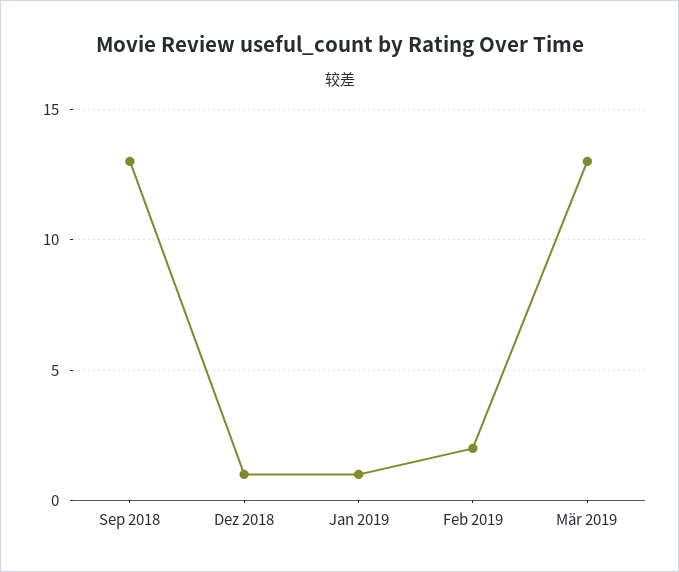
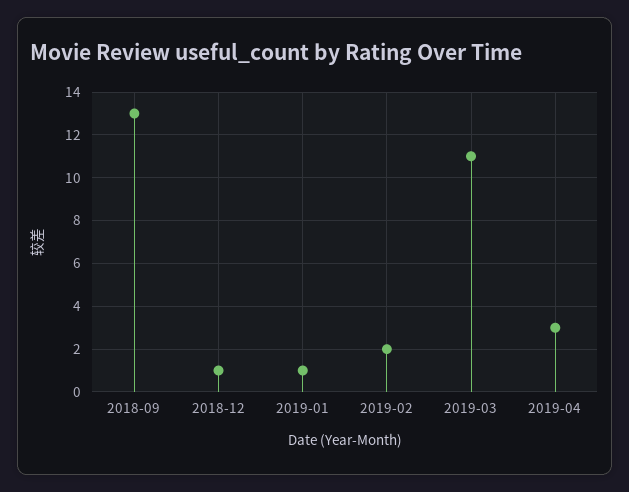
Mär 2019: 13 -> 11
2019-04: none -> 3

